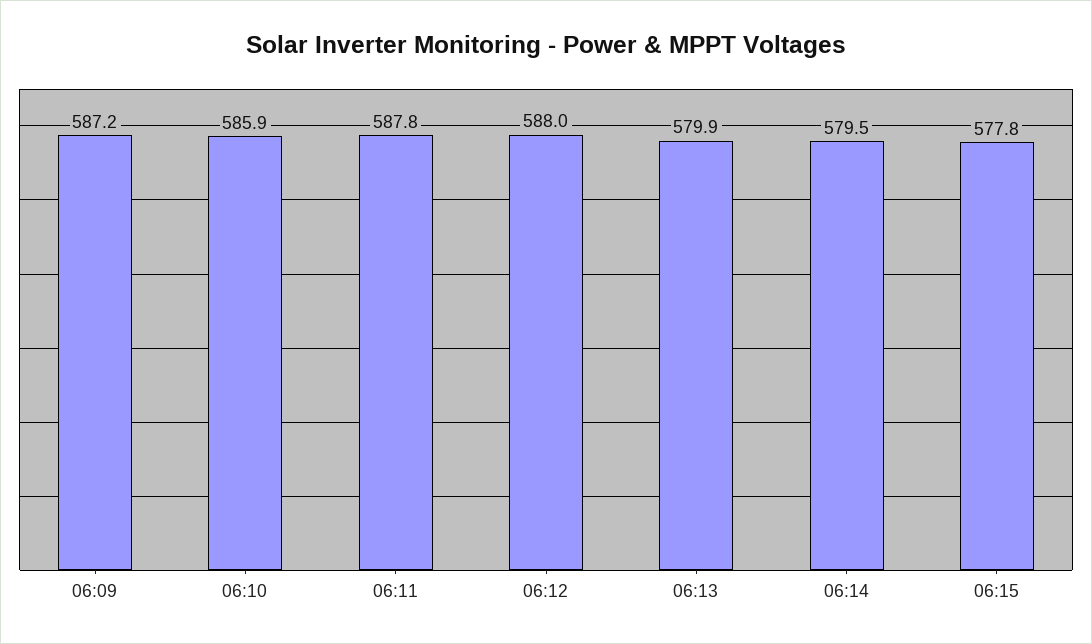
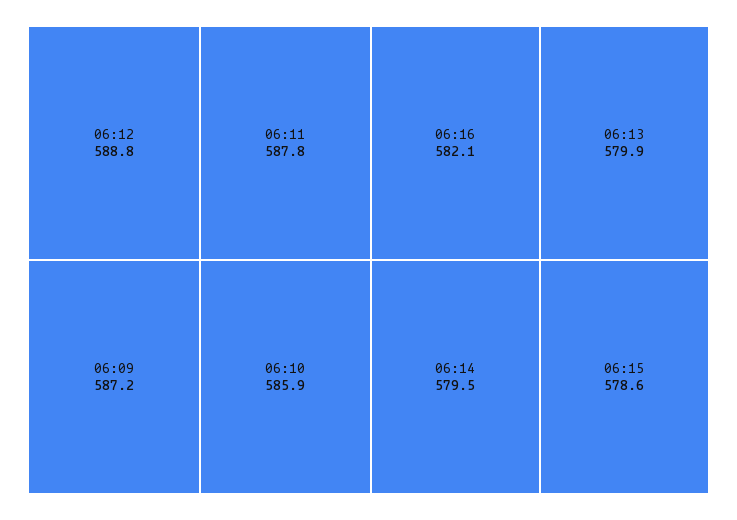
06:12: 588 -> 588.8
06:15: 577.8 -> 578.6
06:16: none -> 582.1

